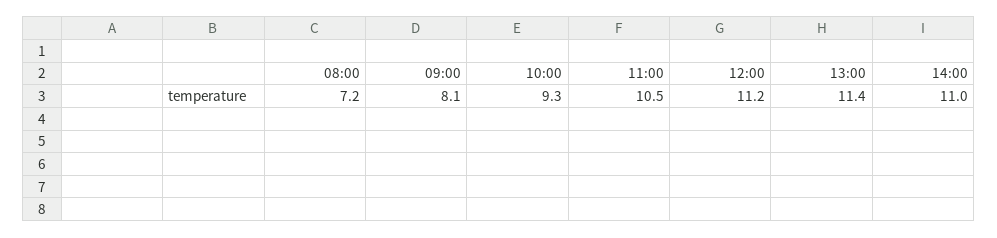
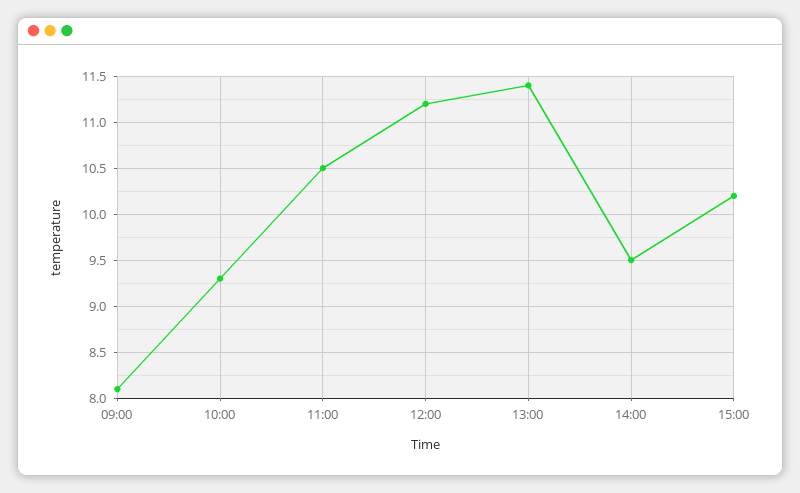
08:00: 7.2 -> none
14:00: 11 -> 9.5
15:00: none -> 10.2

